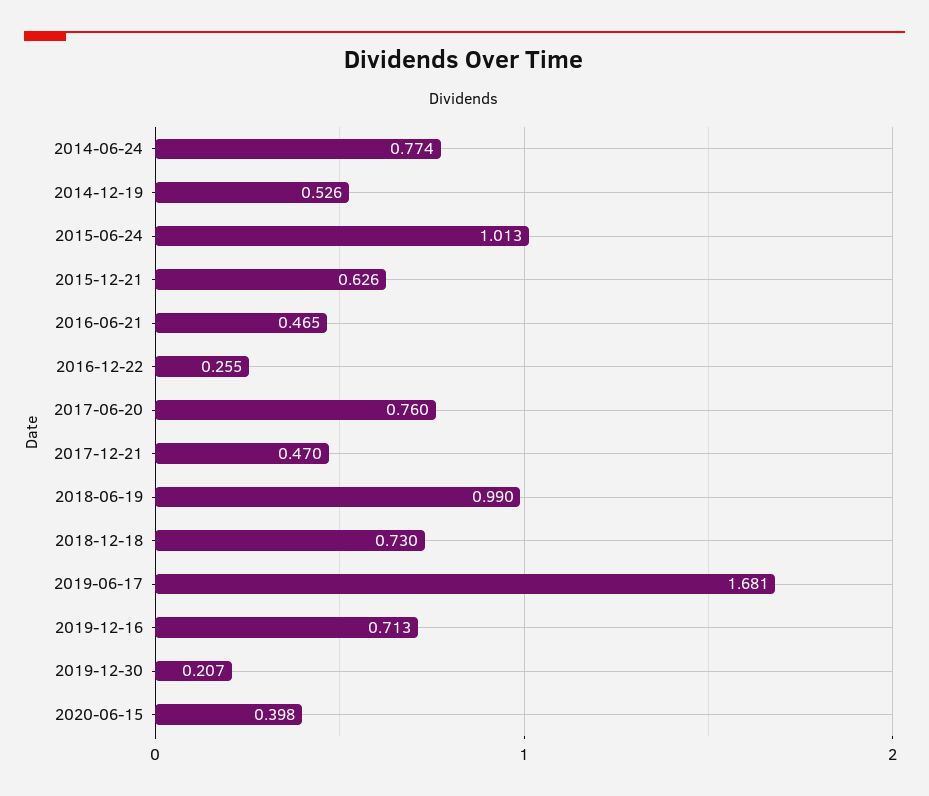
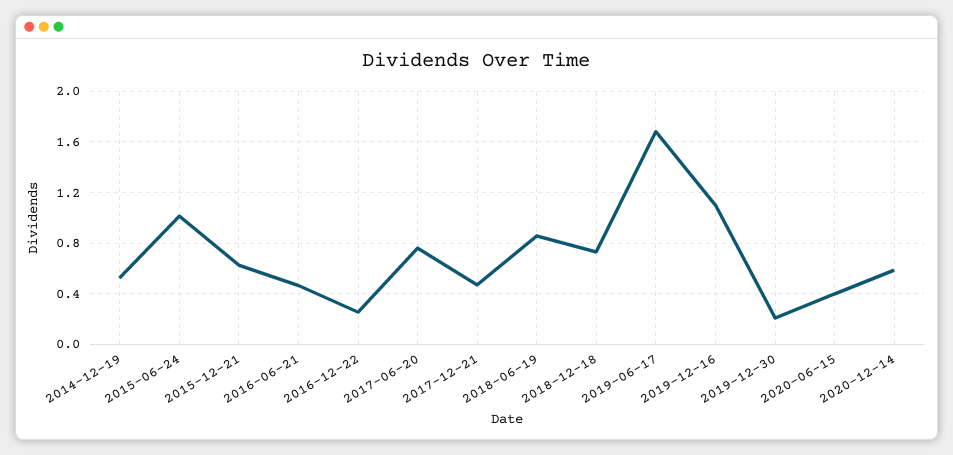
2014-06-24: 0.774 -> none
2018-06-19: 0.99 -> 0.85
2019-12-16: 0.713 -> 1.1
2020-12-14: none -> 0.6

